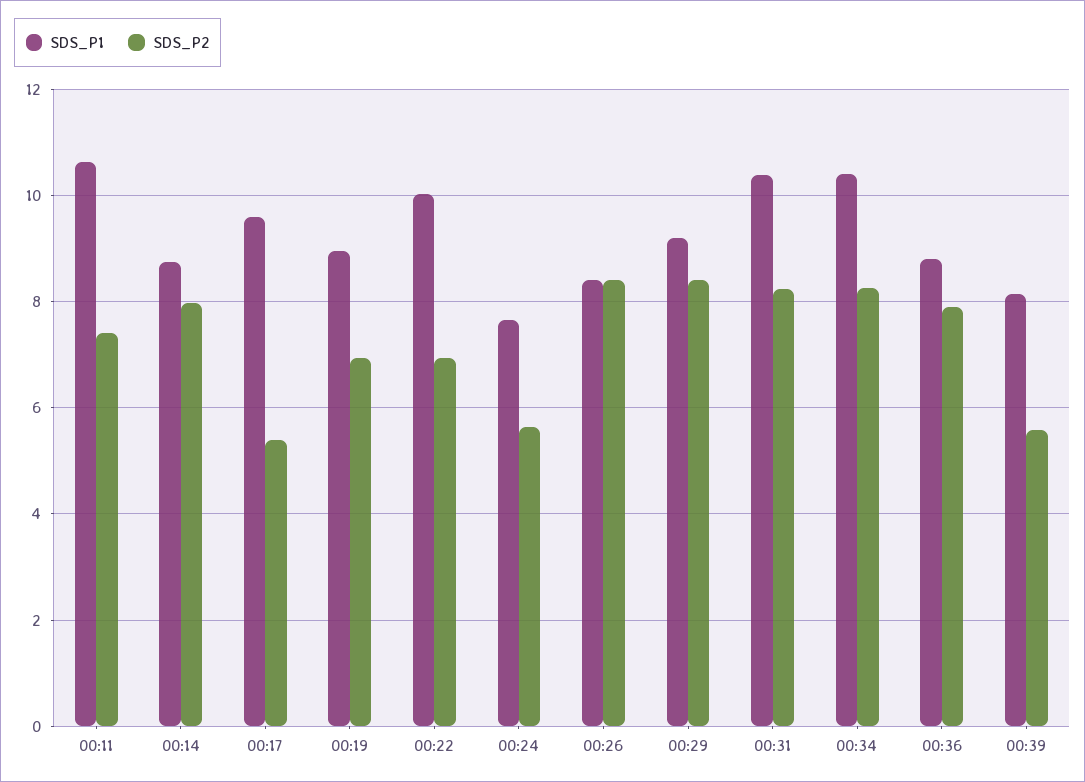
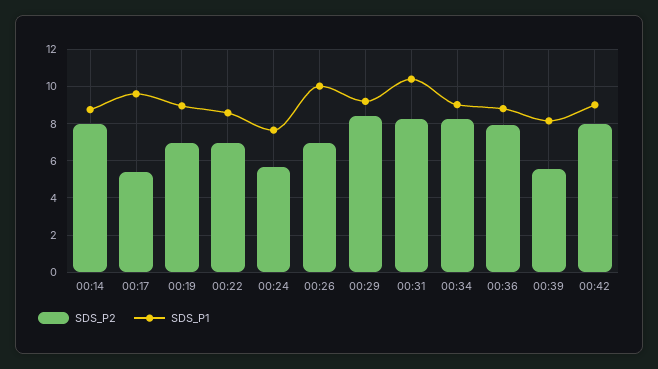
SDS_P1, 00:11: 10.6 -> none
SDS_P2, 00:11: 7.4 -> none
SDS_P1, 00:22: 10 -> 8.5
SDS_P1, 00:26: 8.4 -> 10
SDS_P2, 00:26: 8.4 -> 7
SDS_P1, 00:34: 10.4 -> 9
SDS_P2, 00:42: none -> 8
SDS_P1, 00:42: none -> 9

